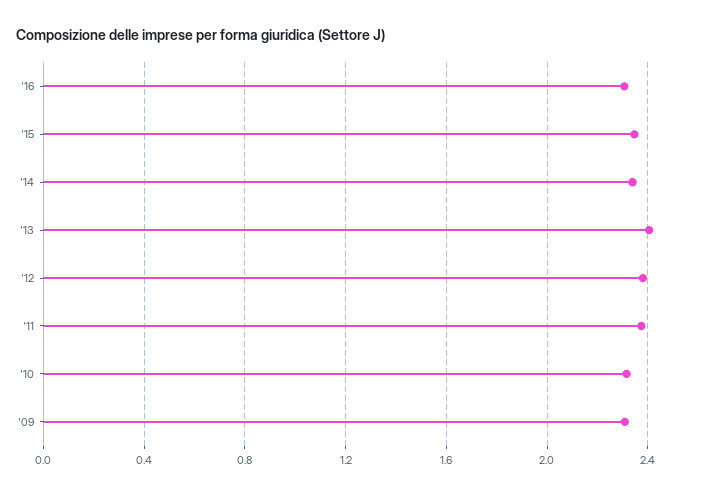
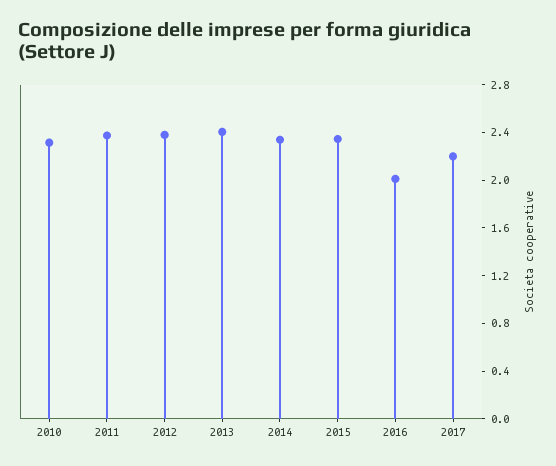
'16: 2.3 -> 2
'09: 2.3 -> none
2017: none -> 2.2

